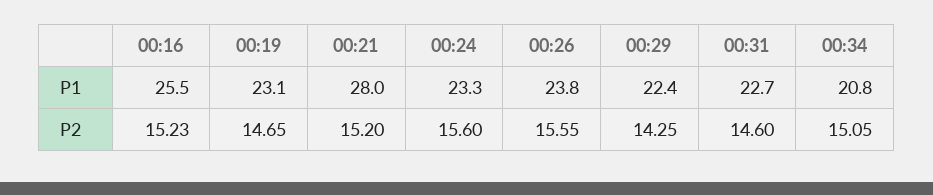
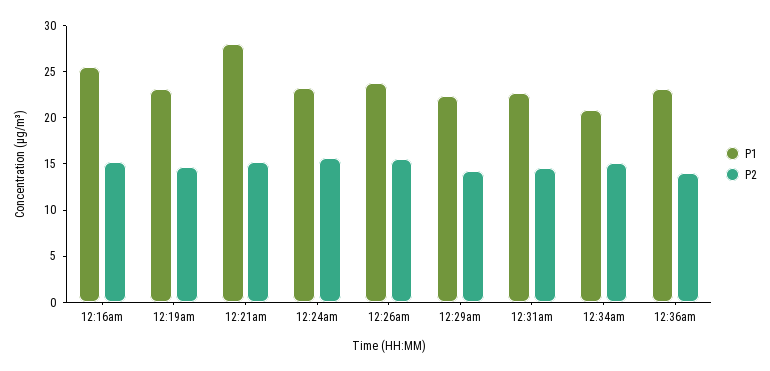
P1, 12:36am: none -> 23
P2, 12:36am: none -> 14

